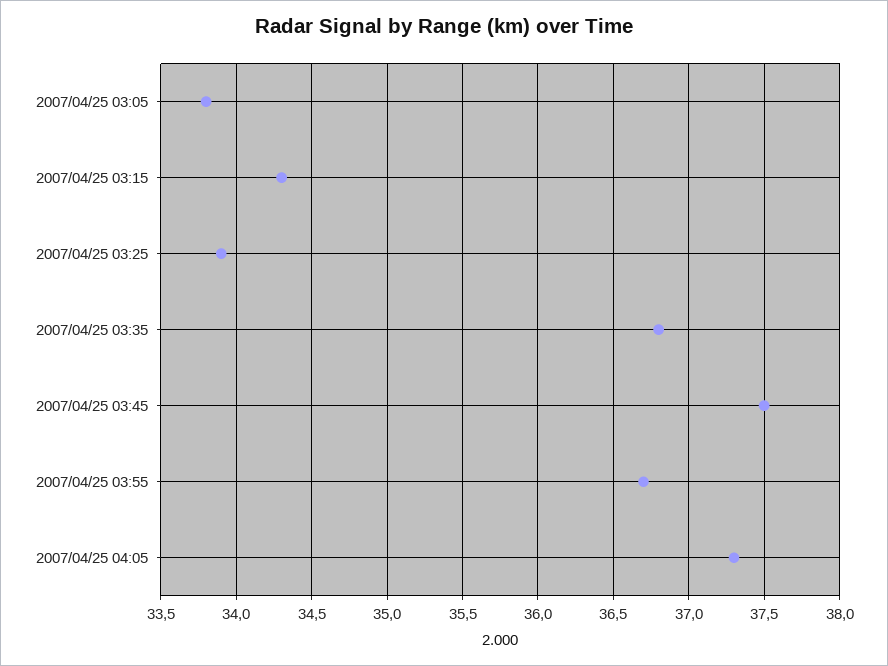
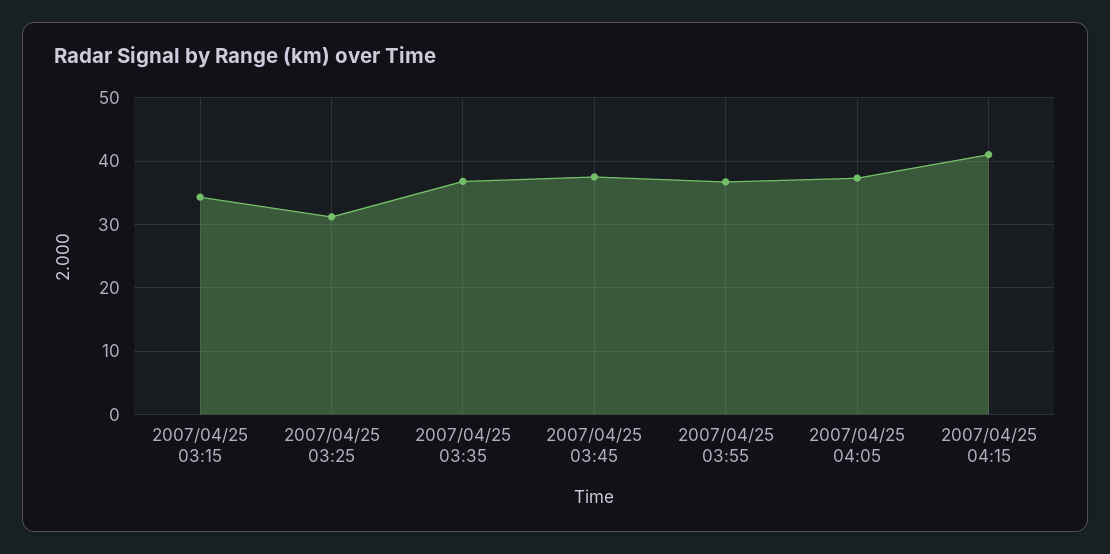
2007/04/25 03:05: 33.8 -> none
2007/04/25 03:25: 33.9 -> 31
2007/04/25 04:15: none -> 41

